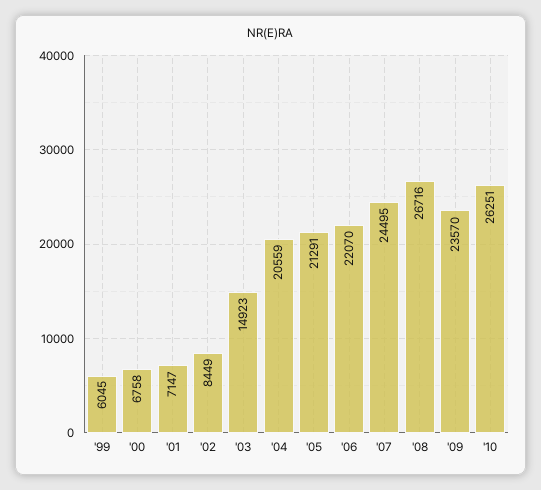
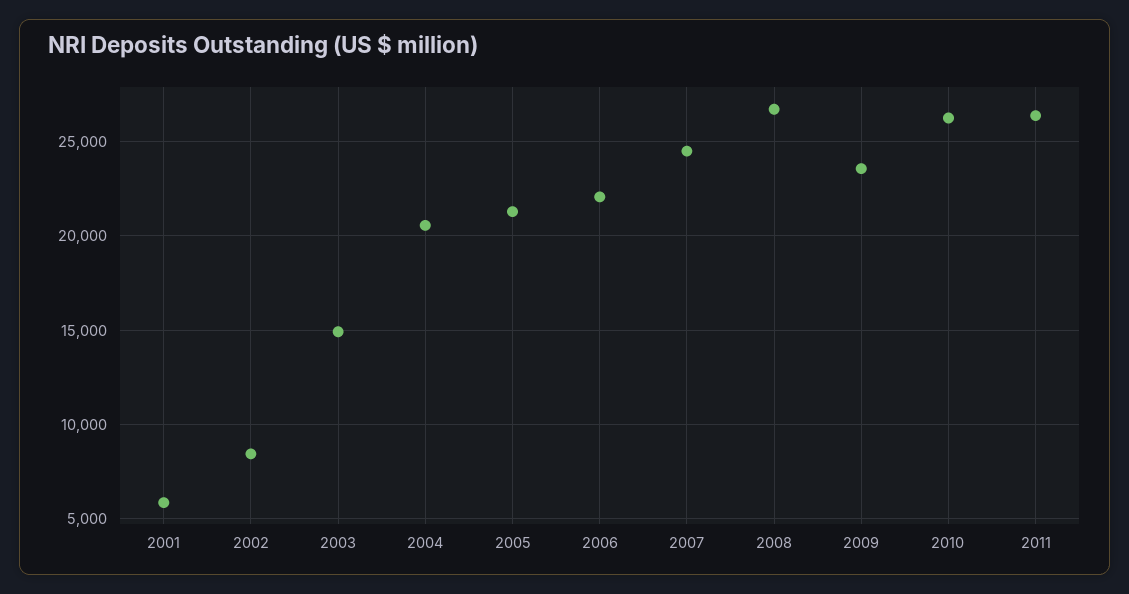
'99: 6045 -> none
'00: 6758 -> none
'01: 7147 -> 6000
2011: none -> 26500

